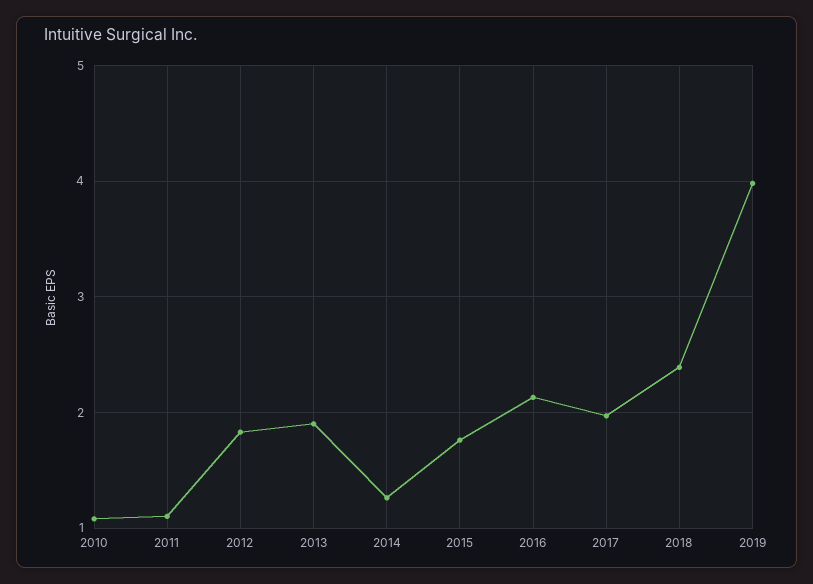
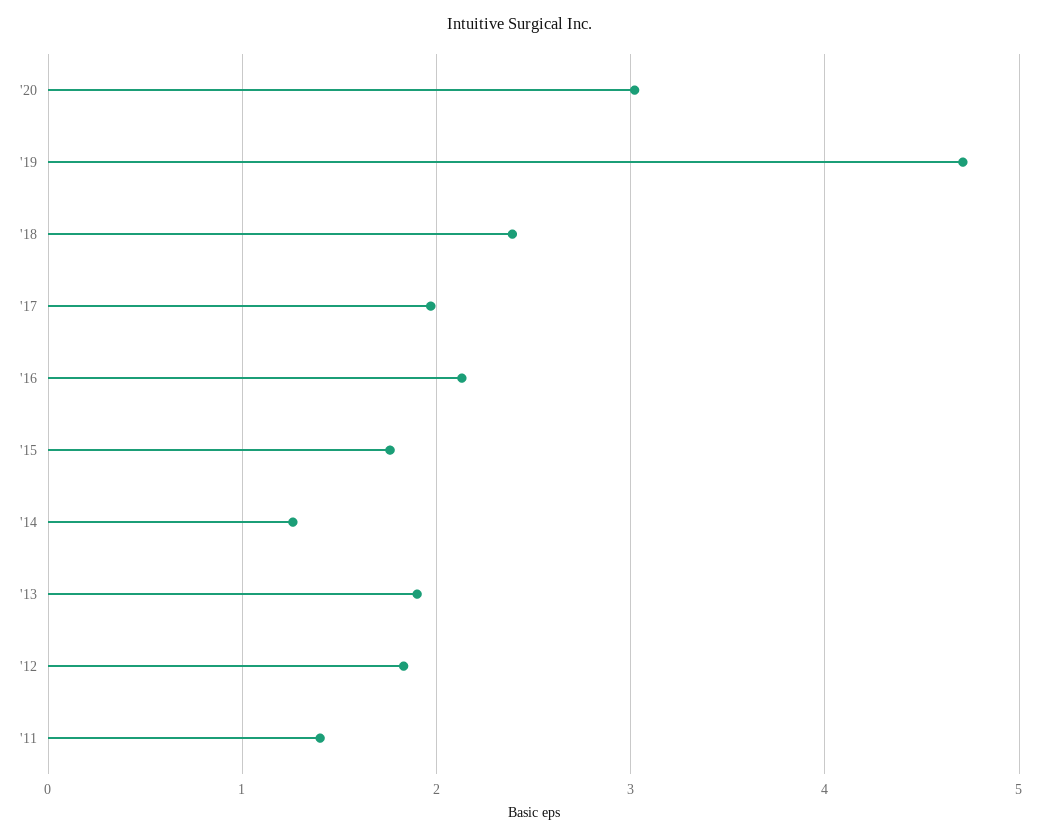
2010: 1.1 -> none
2011: 1.1 -> 1.4
2019: 4 -> 4.7
'20: none -> 3

